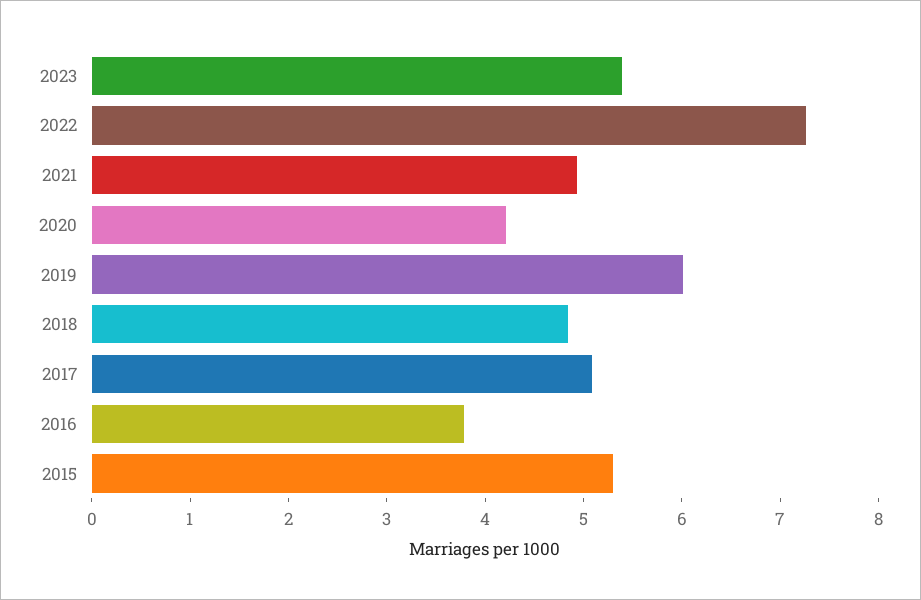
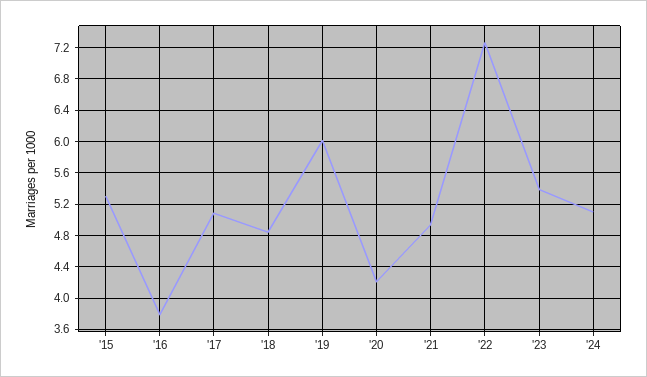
'24: none -> 5.1

